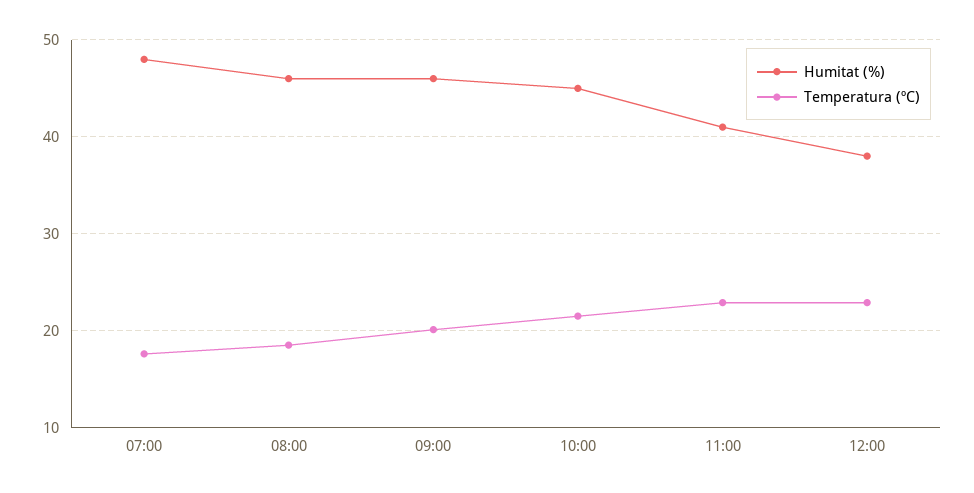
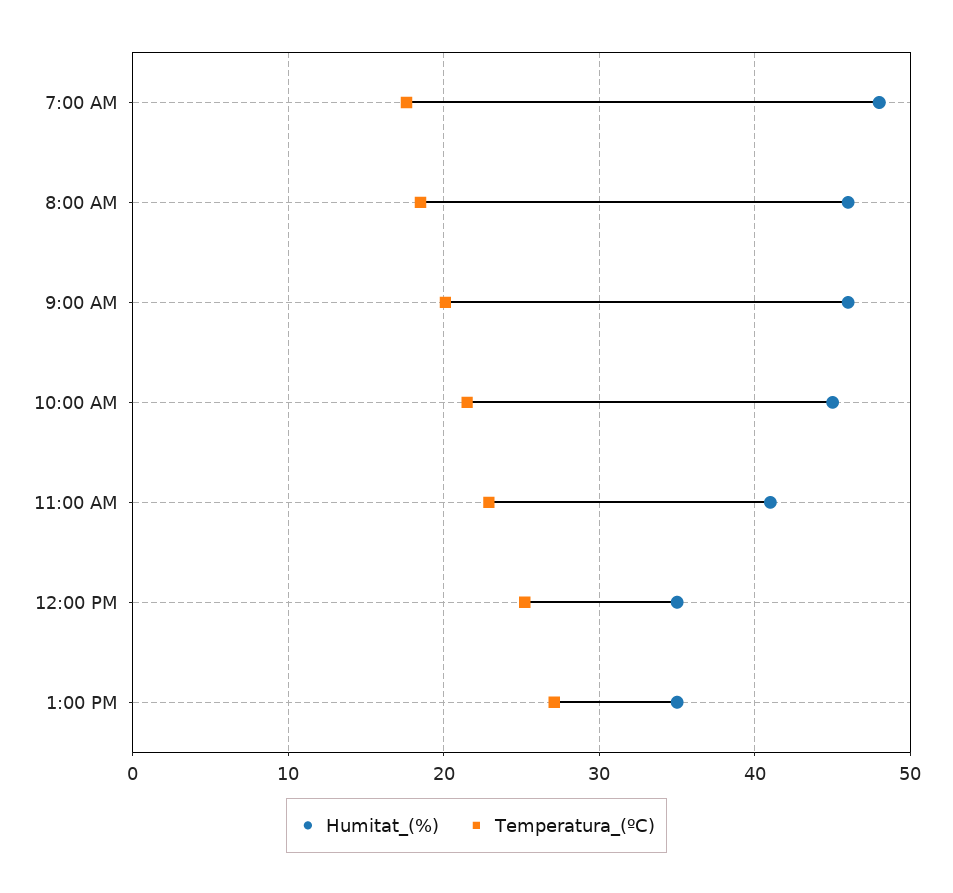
Humitat (%), 12:00: 38 -> 35
Temperatura (ºC), 12:00: 23 -> 25
Humitat (%), 1:00 PM: none -> 35
Temperatura (ºC), 1:00 PM: none -> 27

